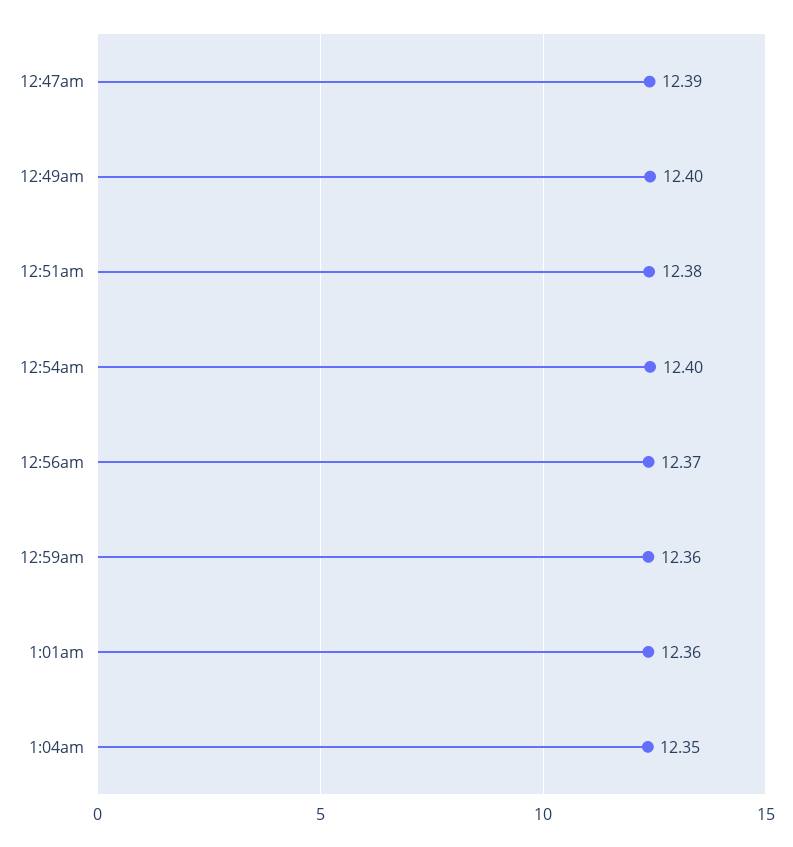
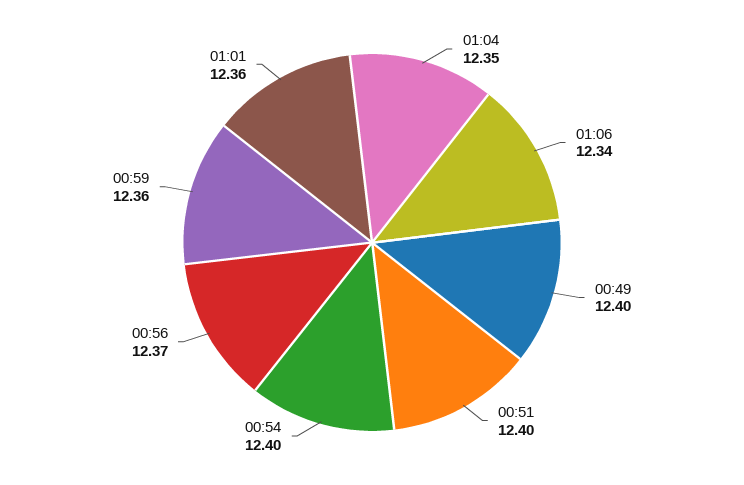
12:47am: 12.39 -> none
12:51am: 12.38 -> 12.4
01:06: none -> 12.34

